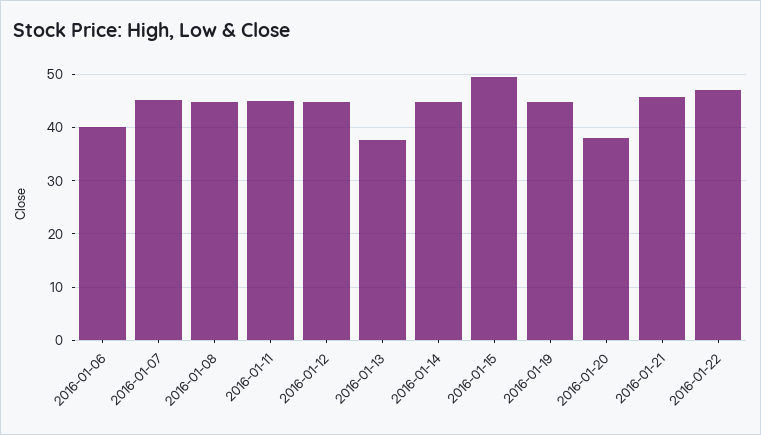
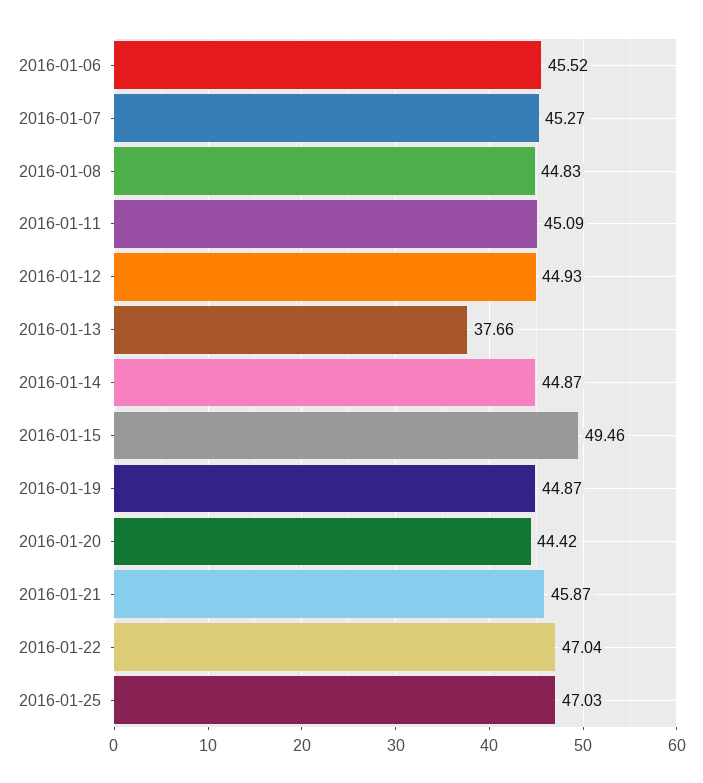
2016-01-06: 40 -> 45.52
2016-01-20: 38 -> 44.42
2016-01-25: none -> 47.03

